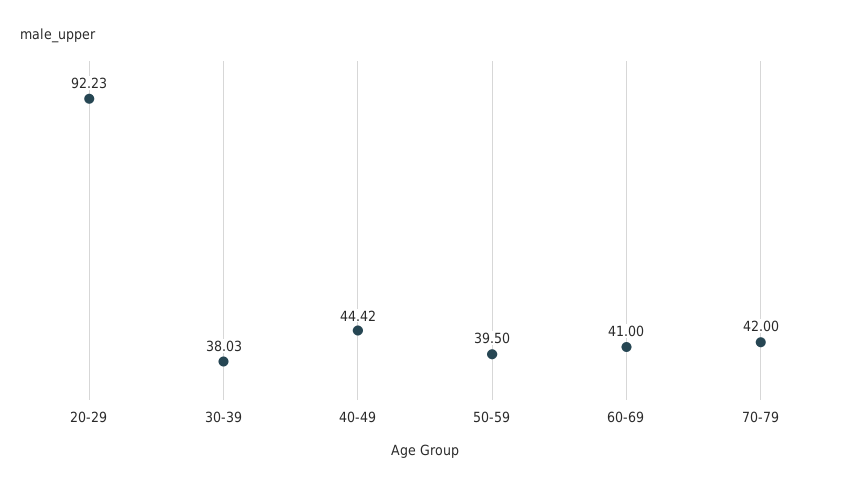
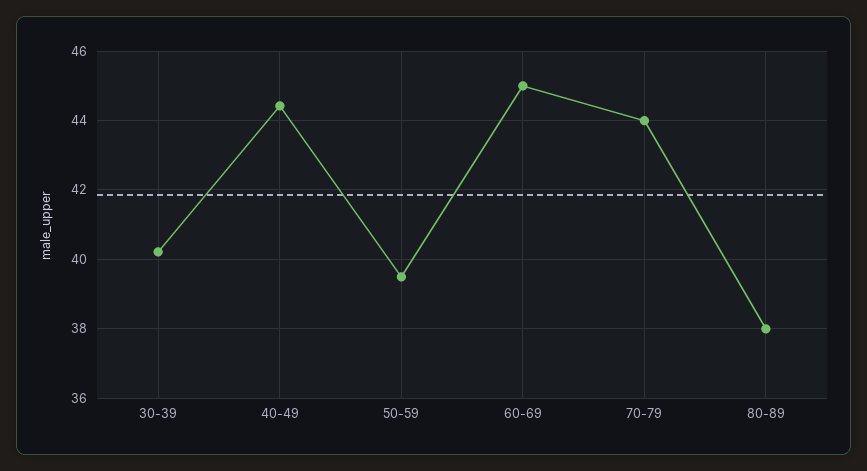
20-29: 92.23 -> none
30-39: 38.03 -> 40.2
60-69: 41 -> 45
70-79: 42 -> 44
80-89: none -> 38

